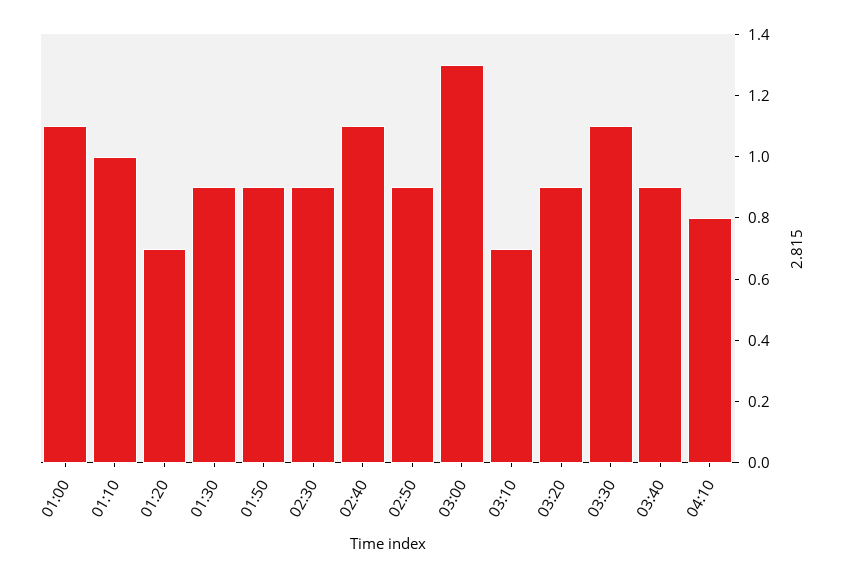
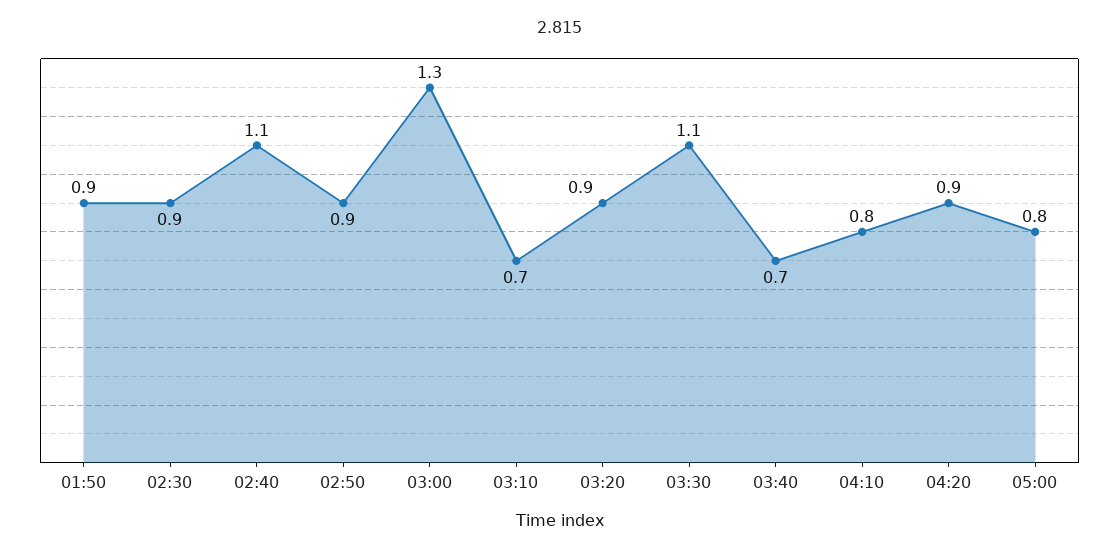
01:00: 1.1 -> none
01:10: 1 -> none
01:20: 0.7 -> none
01:30: 0.9 -> none
03:40: 0.9 -> 0.7
04:20: none -> 0.9
05:00: none -> 0.8

